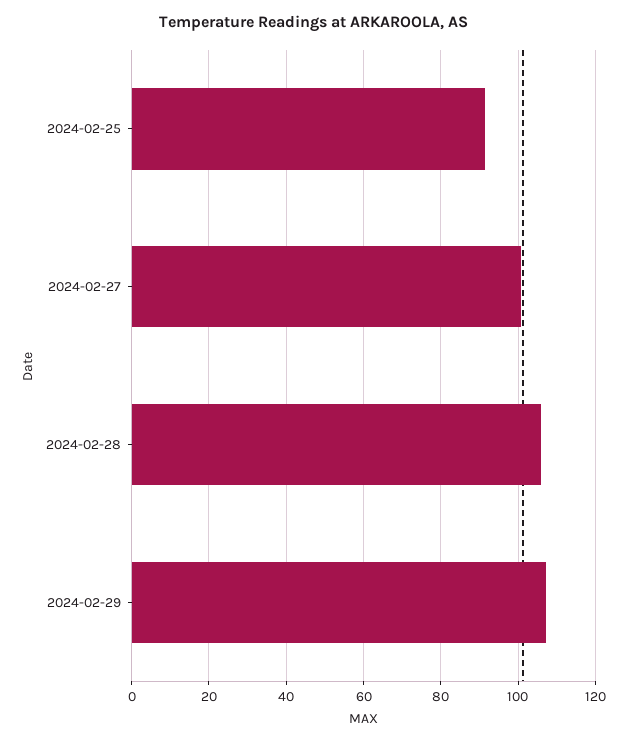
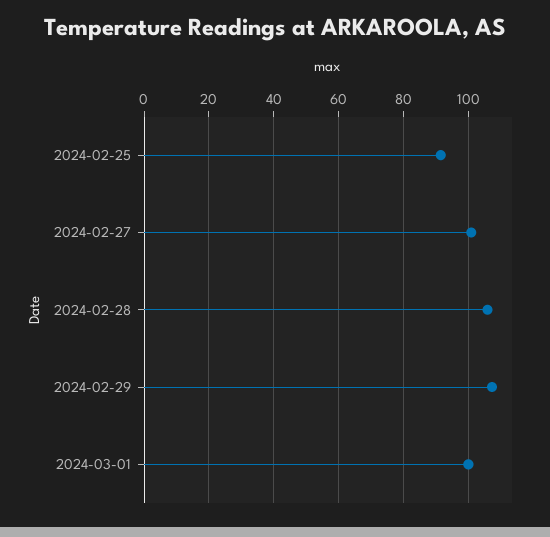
2024-03-01: none -> 100

